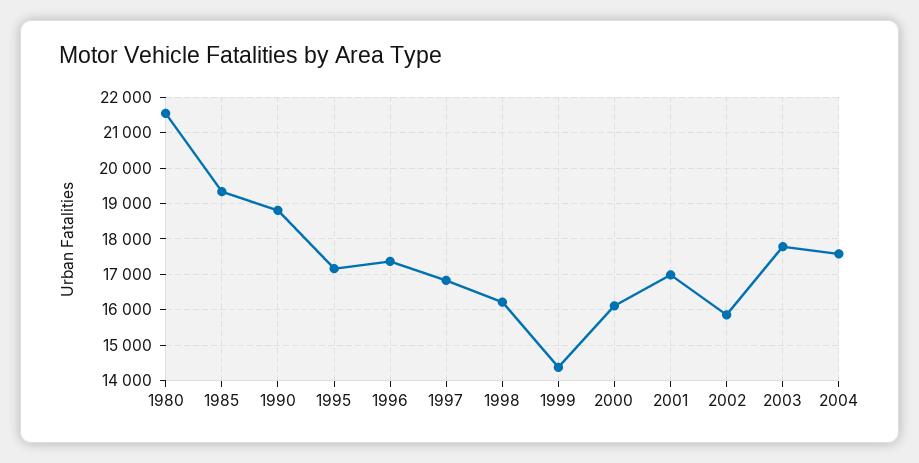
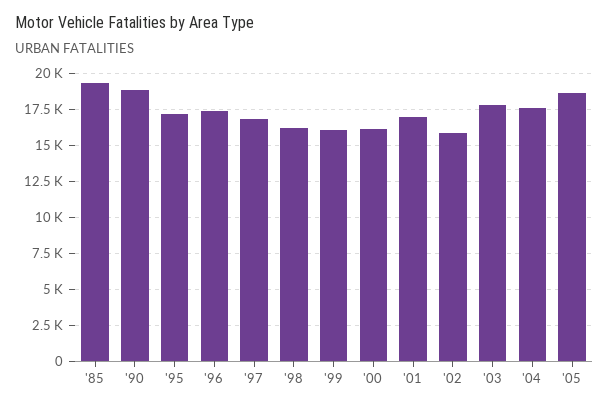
1980: 21600 -> none
1999: 14400 -> 16000
'05: none -> 18500

